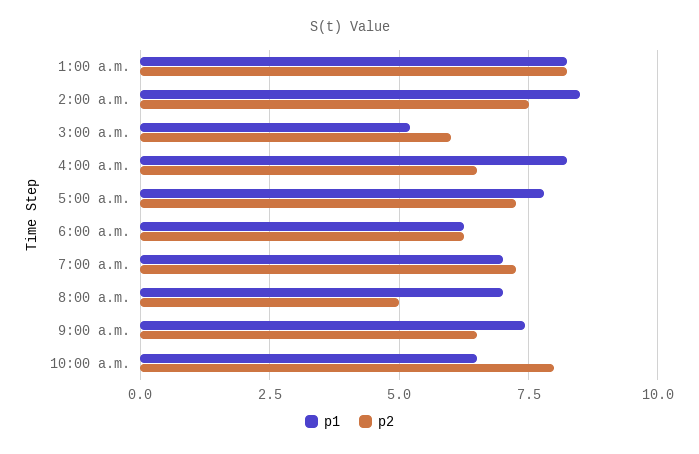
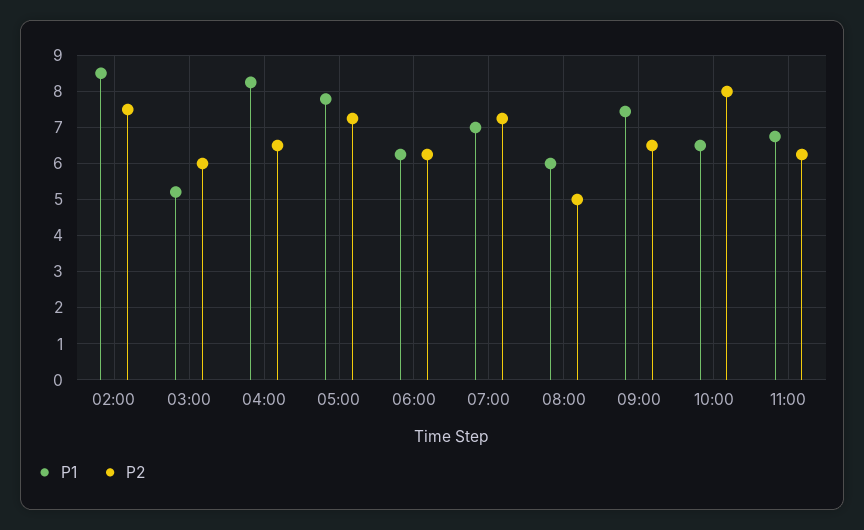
p1, 1:00 a.m.: 8.25 -> none
p2, 1:00 a.m.: 8.25 -> none
p1, 8:00 a.m.: 7 -> 6
p1, 11:00: none -> 6.8
p2, 11:00: none -> 6.2

